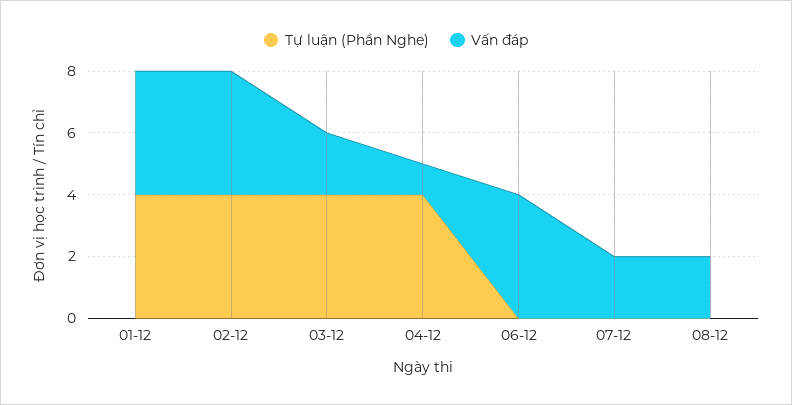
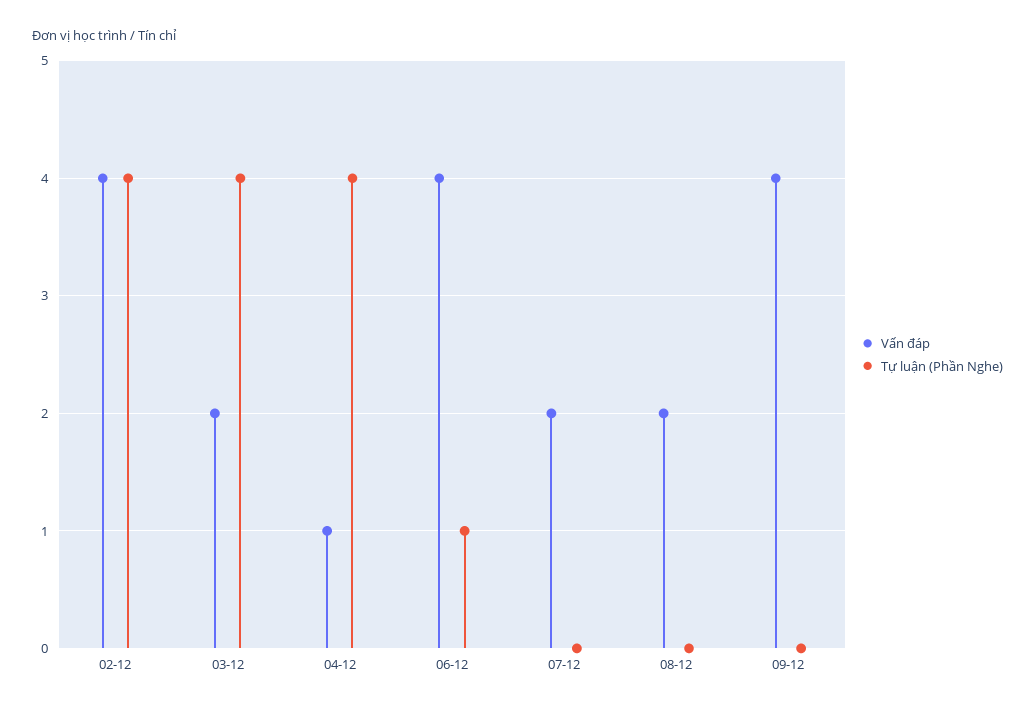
Tự luận (Phần Nghe), 01-12: 4 -> none
Vấn đáp, 01-12: 4 -> none
Tự luận (Phần Nghe), 06-12: 0 -> 1
Vấn đáp, 09-12: none -> 4
Tự luận (Phần Nghe), 09-12: none -> 0

